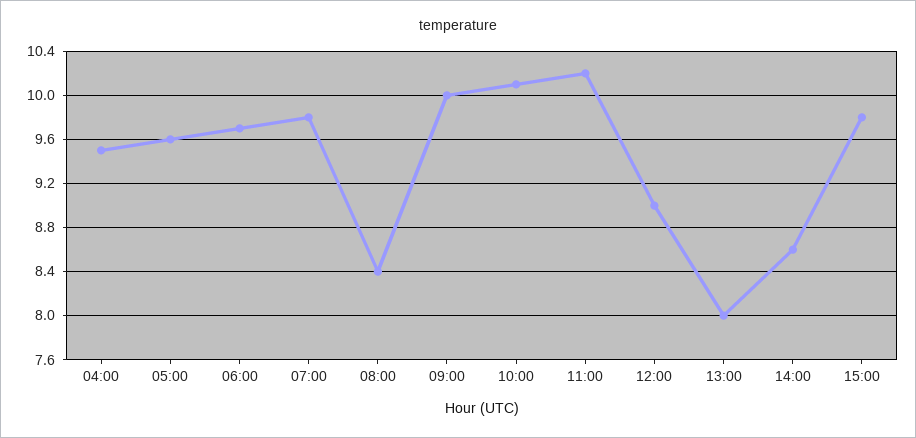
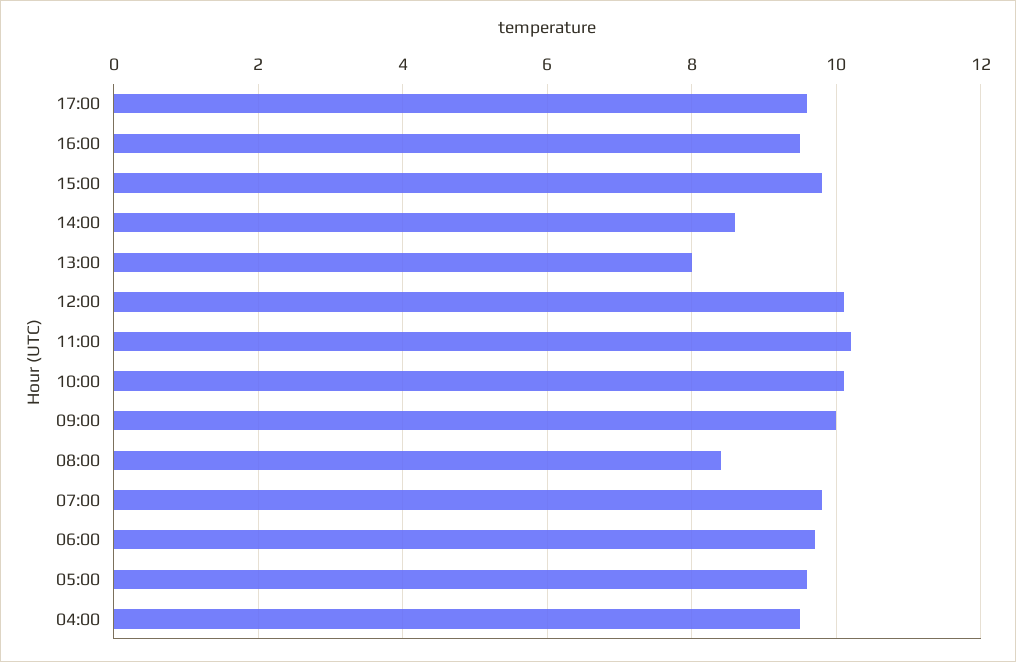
12:00: 9 -> 10
17:00: none -> 9.5
16:00: none -> 9.5

